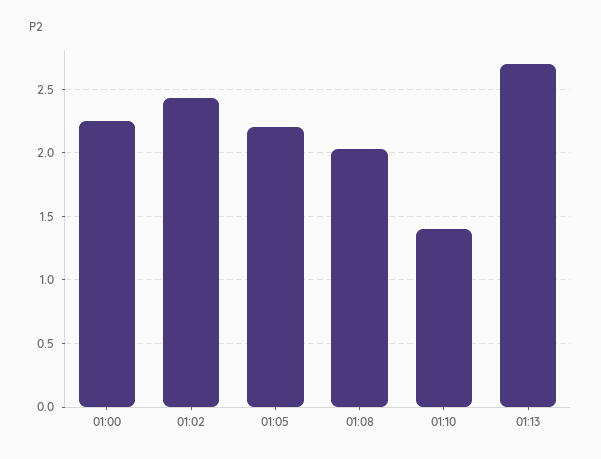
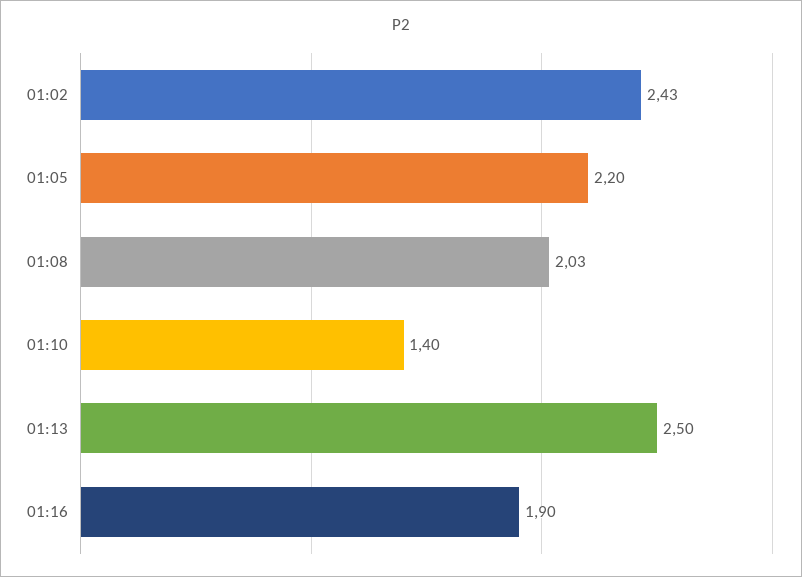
01:00: 2.25 -> none
01:13: 2.7 -> 2.5
01:16: none -> 1.9

